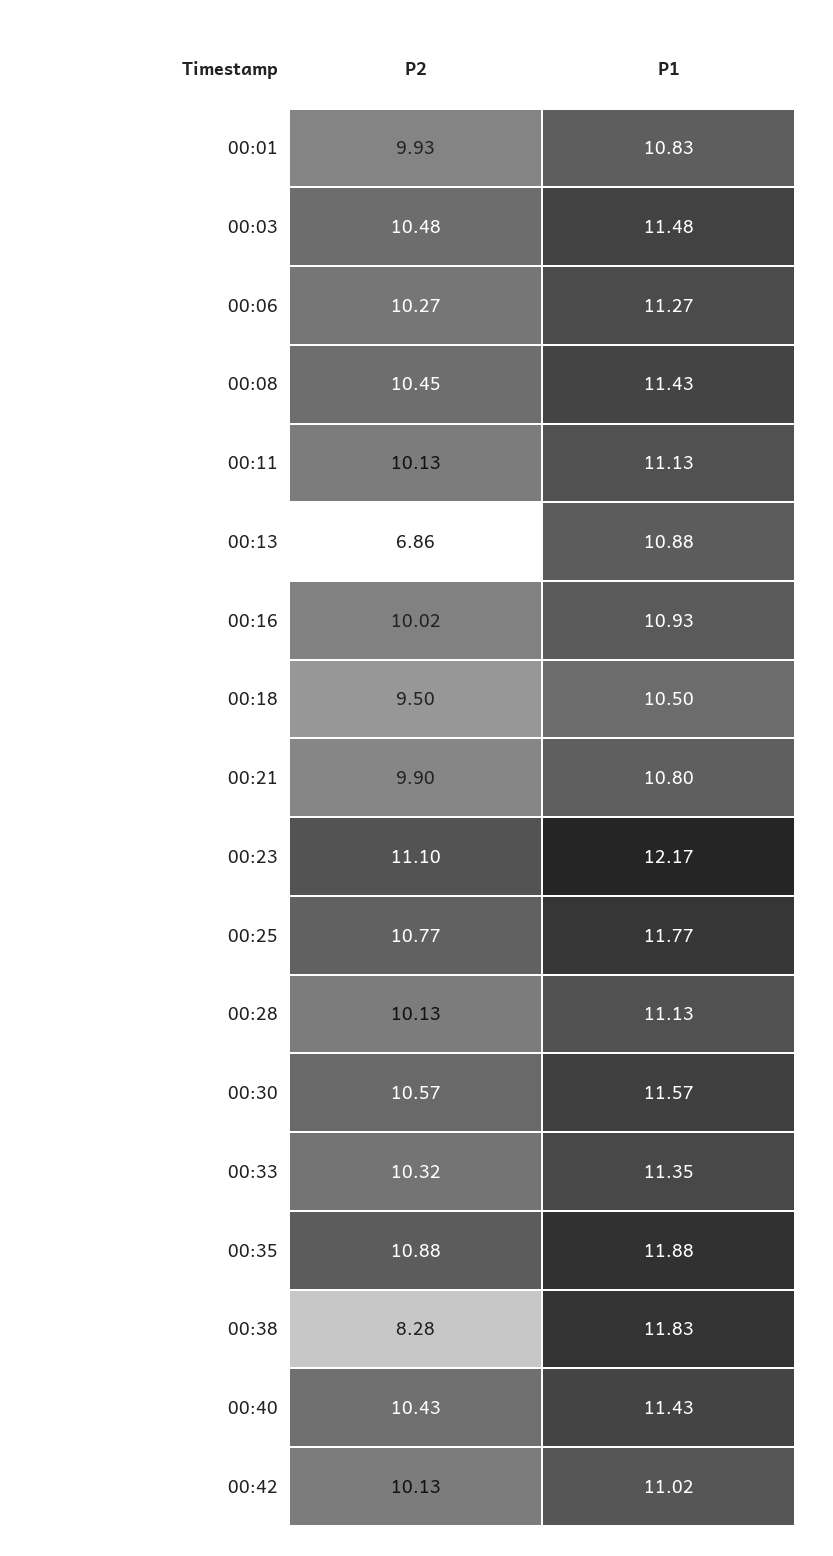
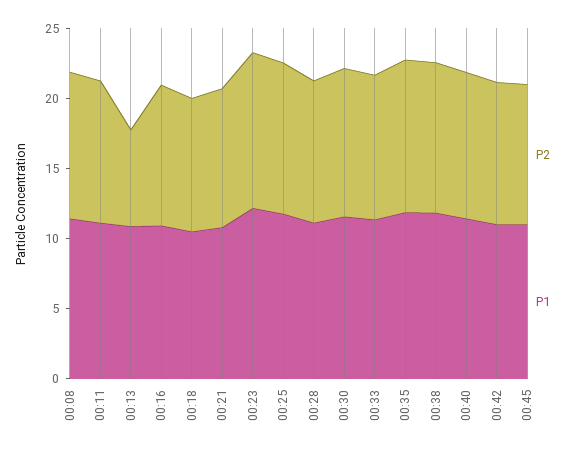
P2, 00:01: 9.93 -> none
P1, 00:01: 10.83 -> none
P2, 00:03: 10.48 -> none
P1, 00:03: 11.48 -> none
P2, 00:06: 10.27 -> none
P1, 00:06: 11.27 -> none
P2, 00:38: 8.28 -> 11
P2, 00:45: none -> 10
P1, 00:45: none -> 11

